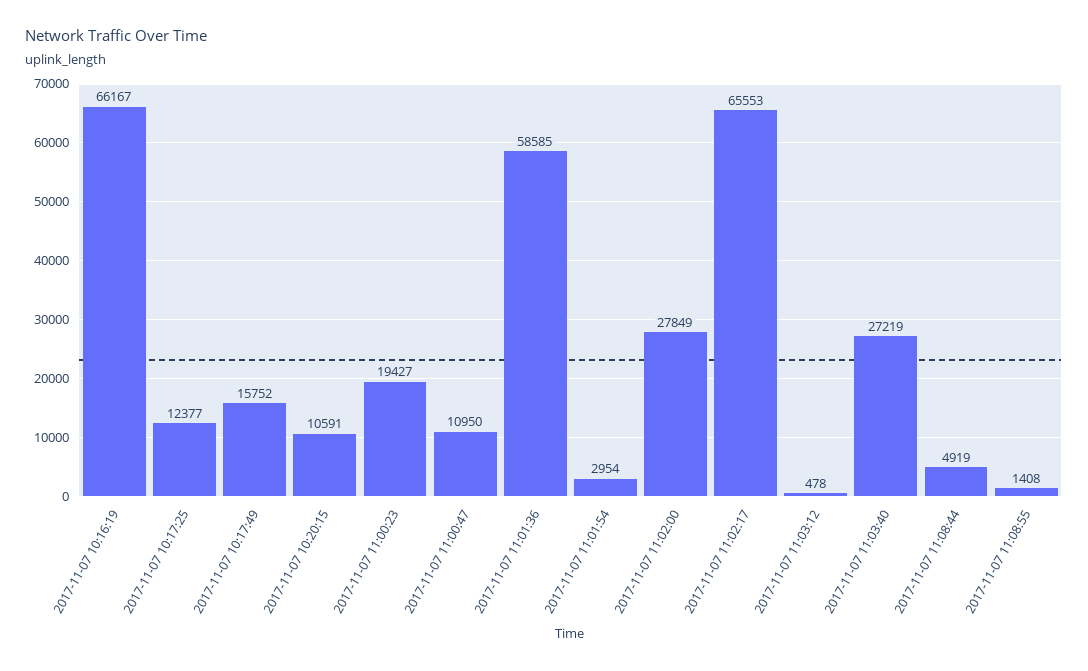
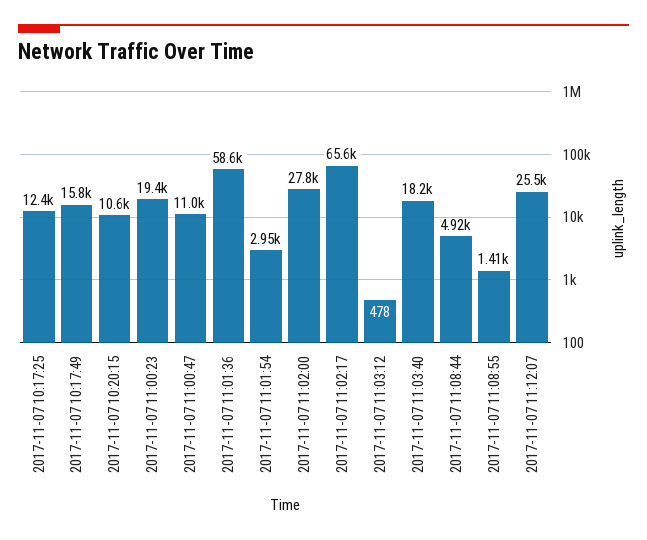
2017-11-07 10:16:19: 66167 -> none
2017-11-07 11:03:40: 27219 -> 18200
2017-11-07 11:12:07: none -> 25500

